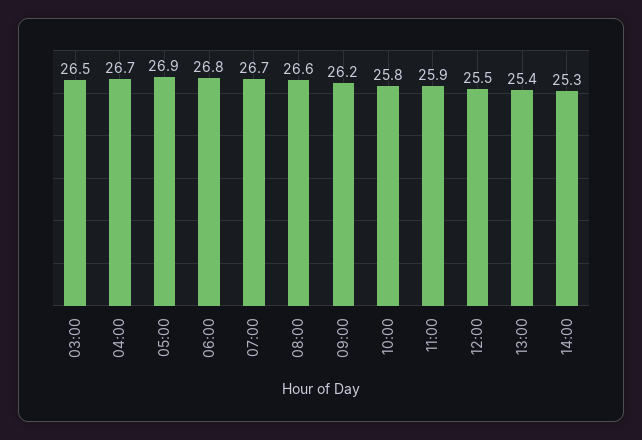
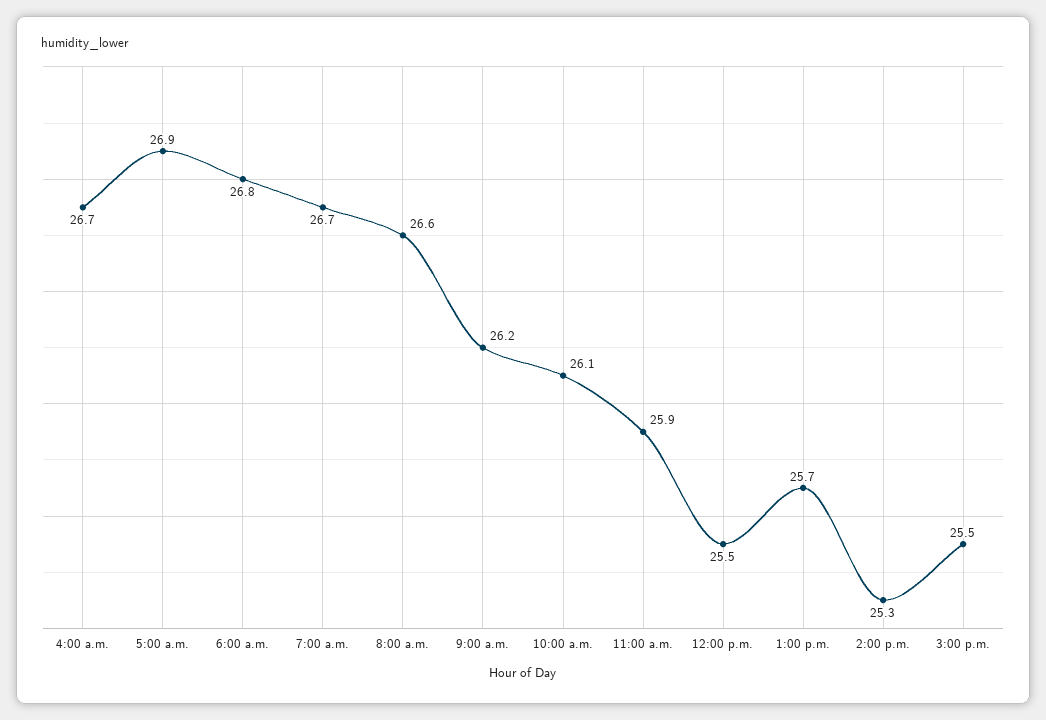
03:00: 26.5 -> none
10:00: 25.8 -> 26.1
13:00: 25.4 -> 25.7
3:00 p.m.: none -> 25.5

